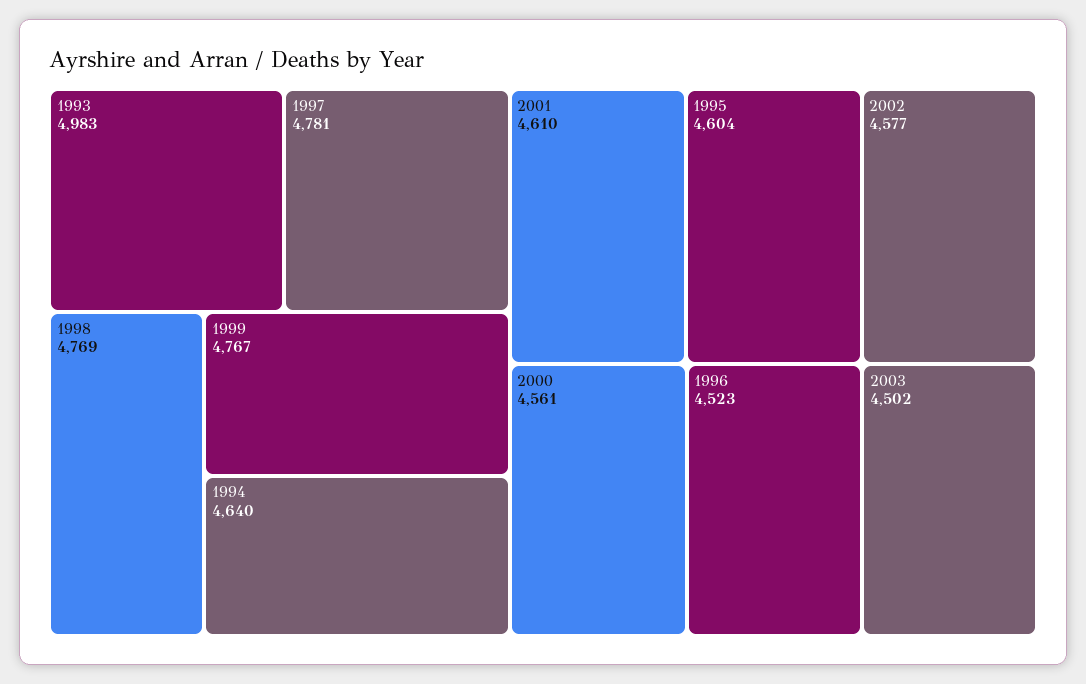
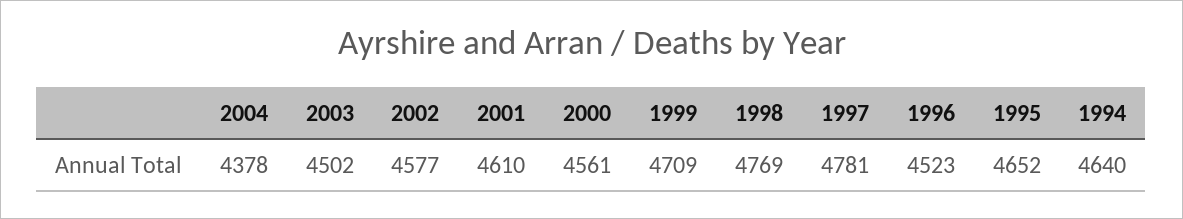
1993: 4983 -> none
1999: 4767 -> 4709
1995: 4604 -> 4652
2004: none -> 4378

